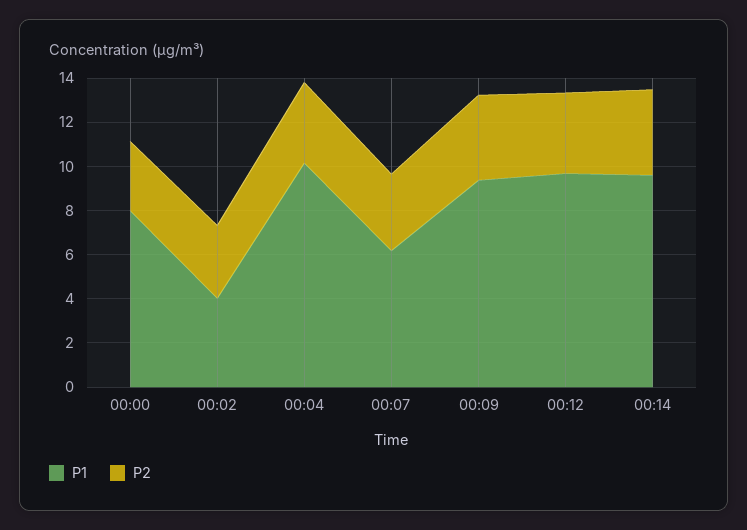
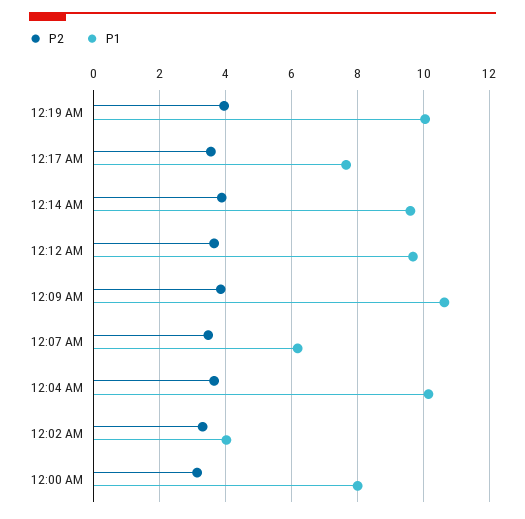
P1, 00:09: 9.5 -> 10.6
P2, 12:19 AM: none -> 4
P1, 12:19 AM: none -> 10
P2, 12:17 AM: none -> 3.6
P1, 12:17 AM: none -> 7.6

